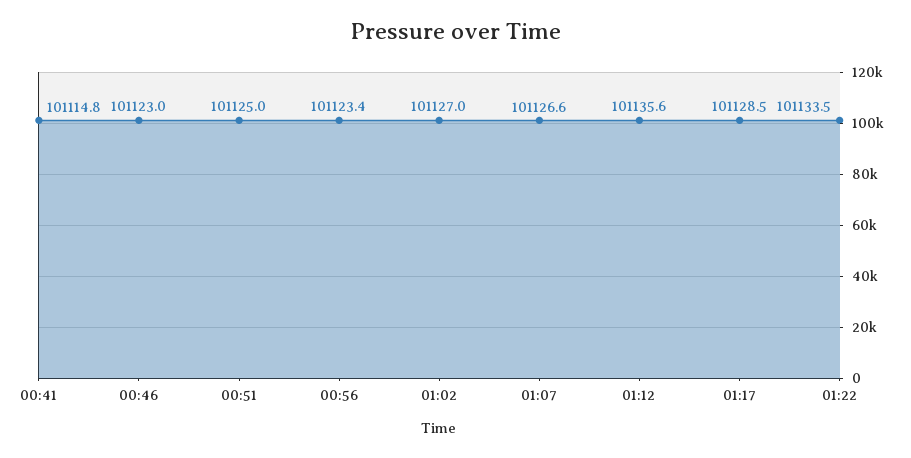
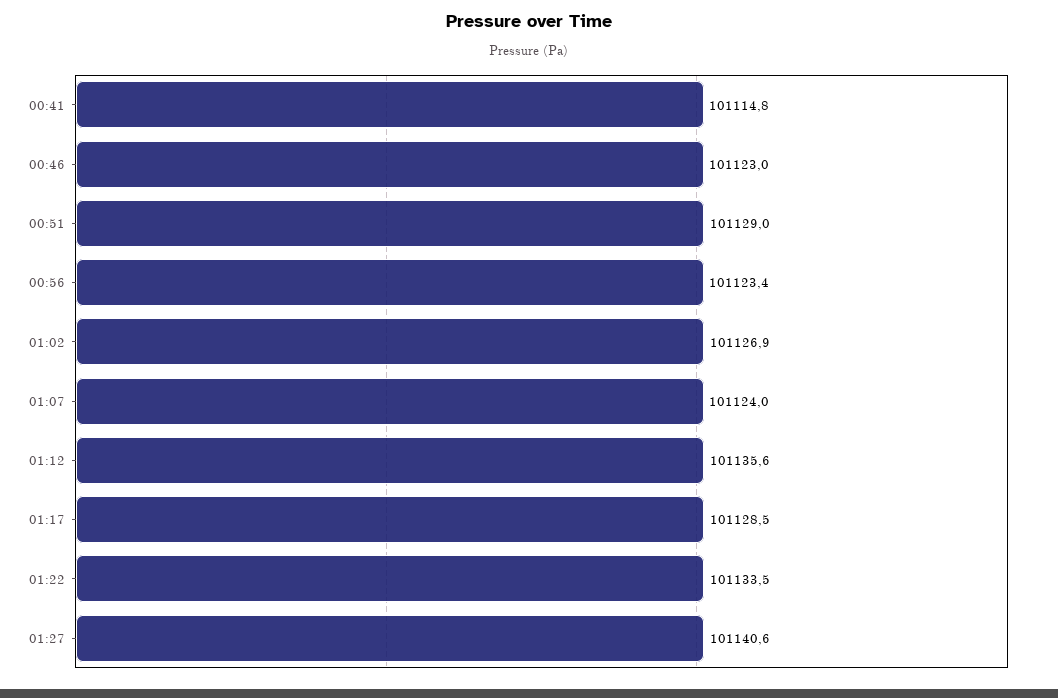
00:51: 101125 -> 101129
01:02: 101127 -> 101126.9
01:07: 101126.6 -> 101124
01:27: none -> 101140.6

